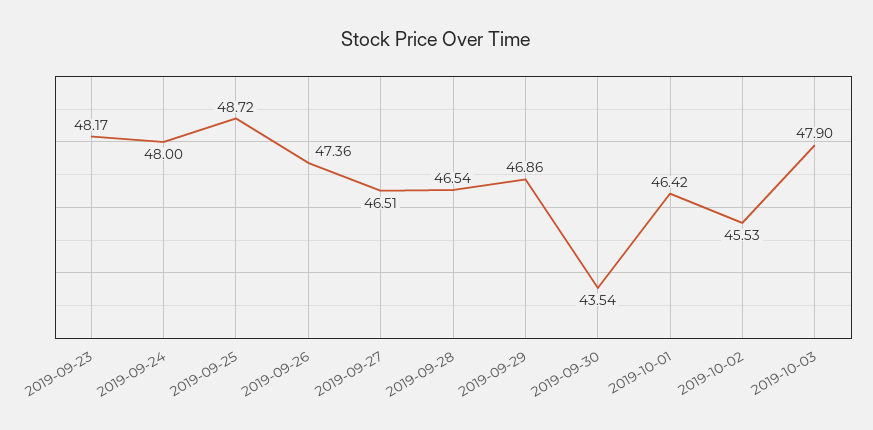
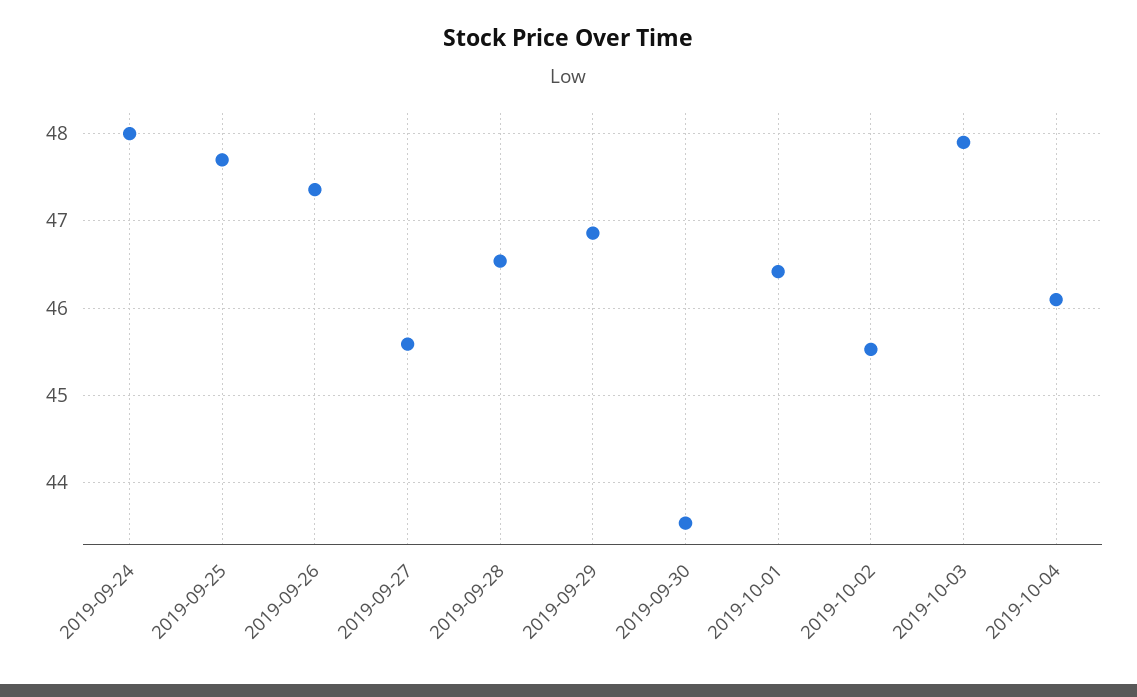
2019-09-23: 48.17 -> none
2019-09-25: 48.72 -> 47.7
2019-09-27: 46.51 -> 45.6
2019-10-04: none -> 46.1

